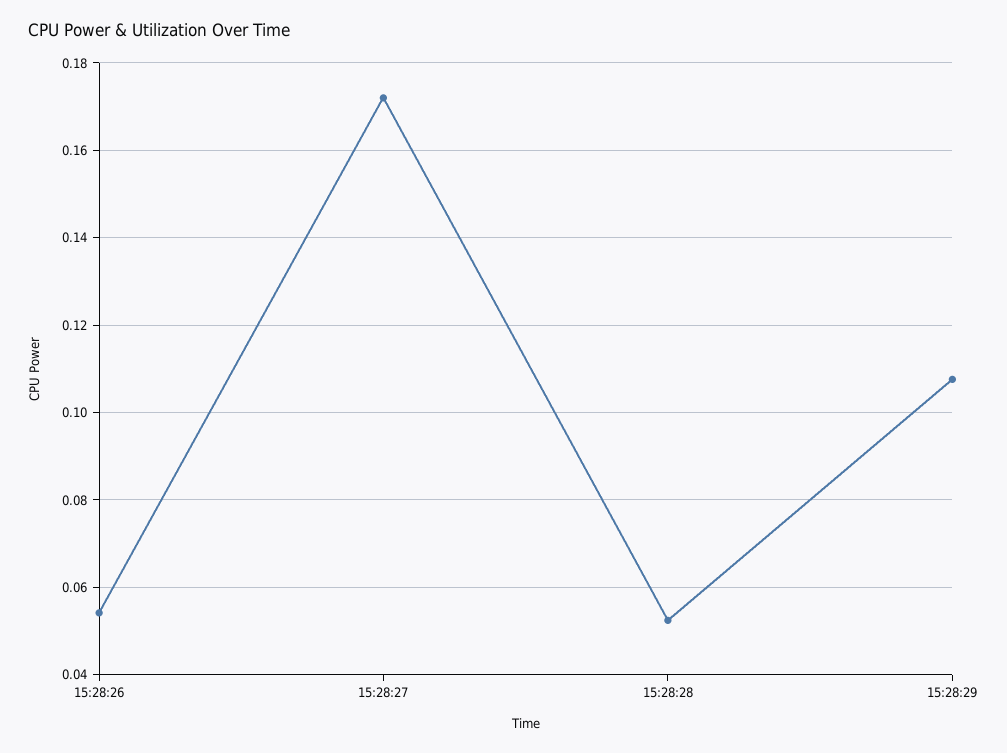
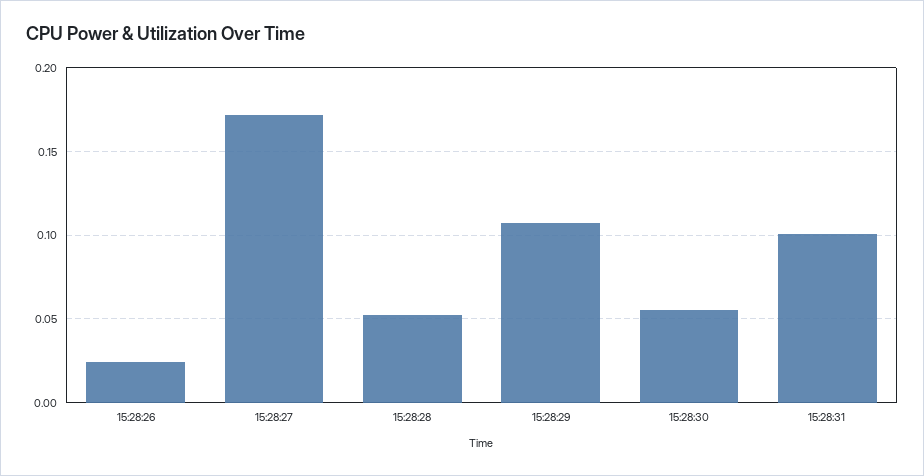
15:28:26: 0.054 -> 0.025
15:28:30: none -> 0.055
15:28:31: none -> 0.1

